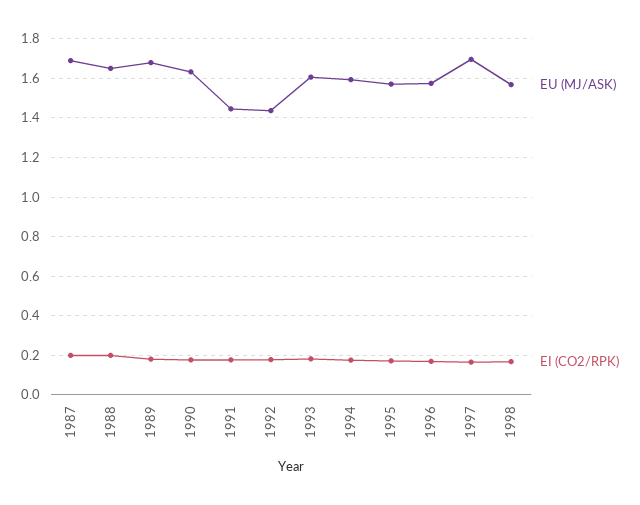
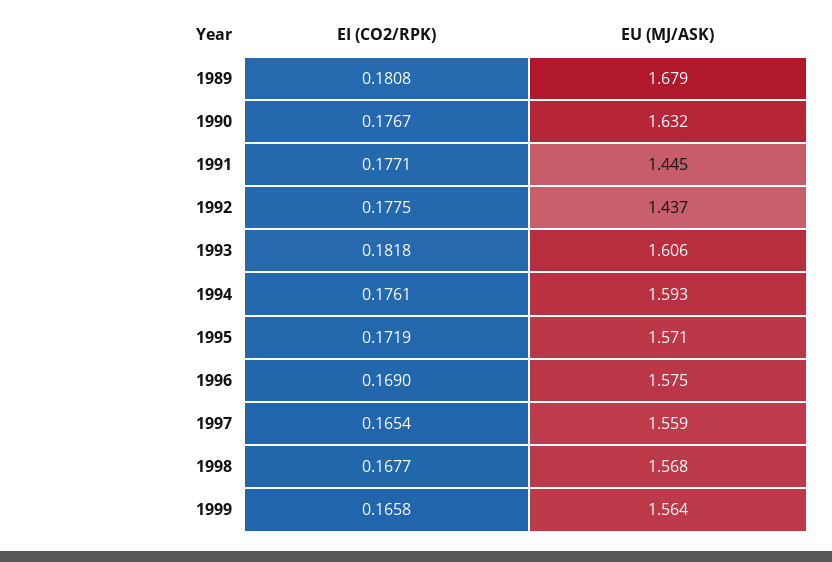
EU (MJ/ASK), 1987: 1.7 -> none
EI (CO2/RPK), 1987: 0.2 -> none
EU (MJ/ASK), 1988: 1.65 -> none
EI (CO2/RPK), 1988: 0.2 -> none
EU (MJ/ASK), 1997: 1.7 -> 1.559
EI (CO2/RPK), 1999: none -> 0.1658
EU (MJ/ASK), 1999: none -> 1.564

